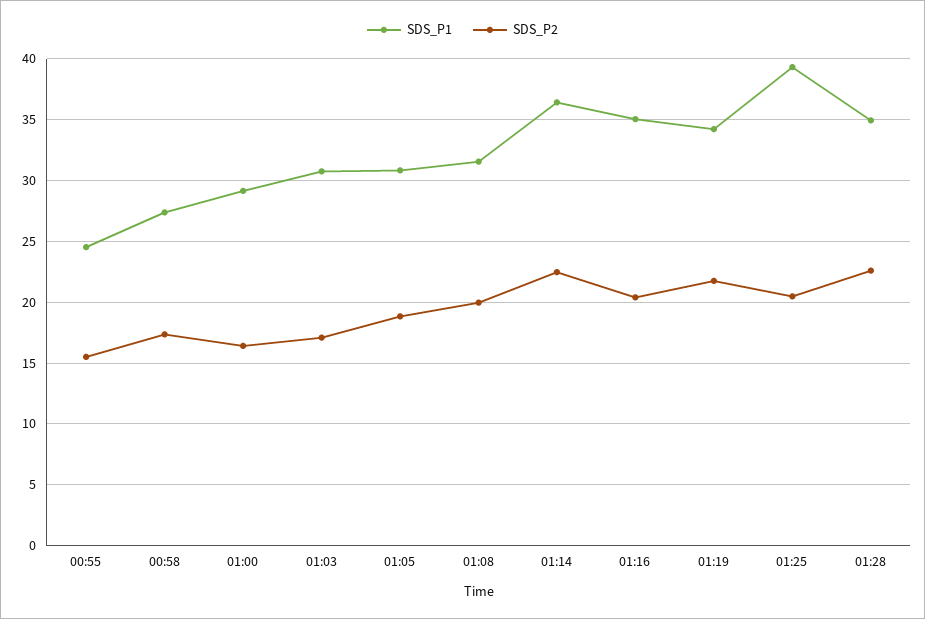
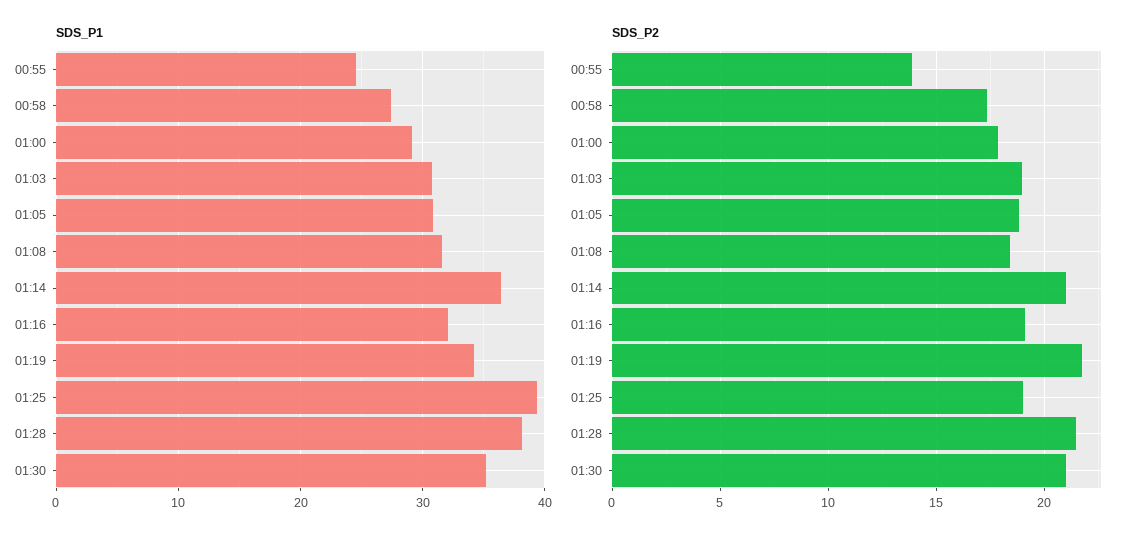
SDS_P2, 00:55: 15.5 -> 14
SDS_P2, 01:00: 16.5 -> 18
SDS_P2, 01:03: 17 -> 19
SDS_P2, 01:08: 20 -> 18.5
SDS_P2, 01:14: 22.5 -> 21
SDS_P1, 01:16: 35 -> 32
SDS_P2, 01:16: 20.5 -> 19
SDS_P2, 01:25: 20.5 -> 19
SDS_P1, 01:28: 35 -> 38
SDS_P2, 01:28: 22.5 -> 21.5
SDS_P1, 01:30: none -> 35
SDS_P2, 01:30: none -> 21

